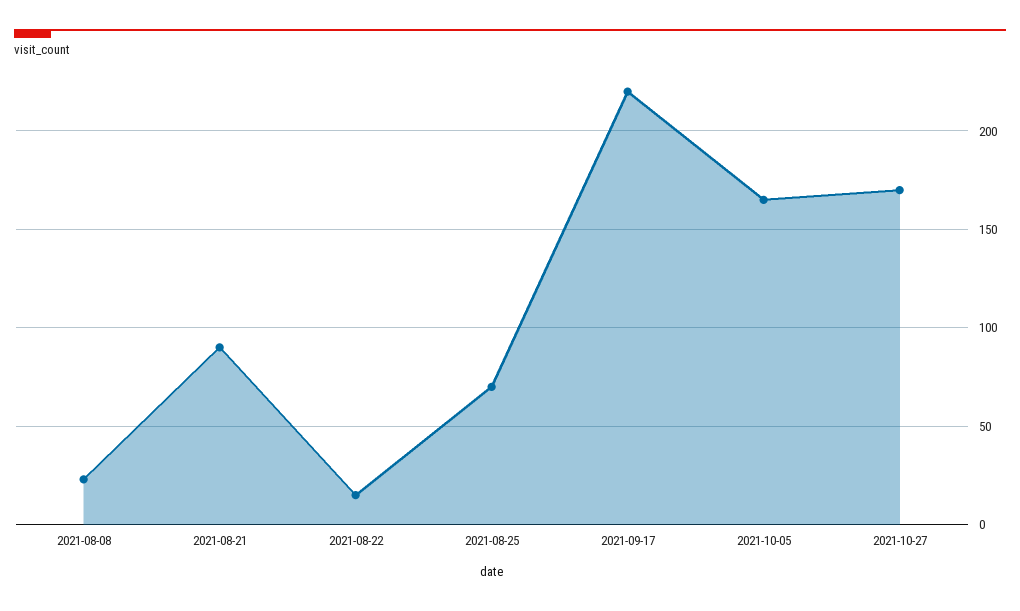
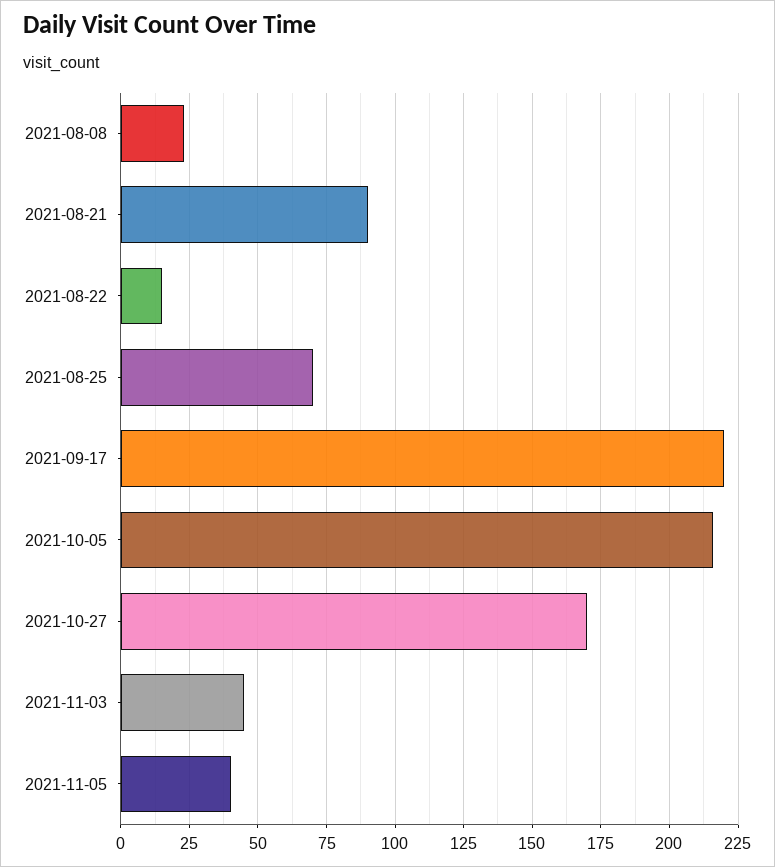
2021-10-05: 165 -> 215
2021-11-03: none -> 45
2021-11-05: none -> 40

